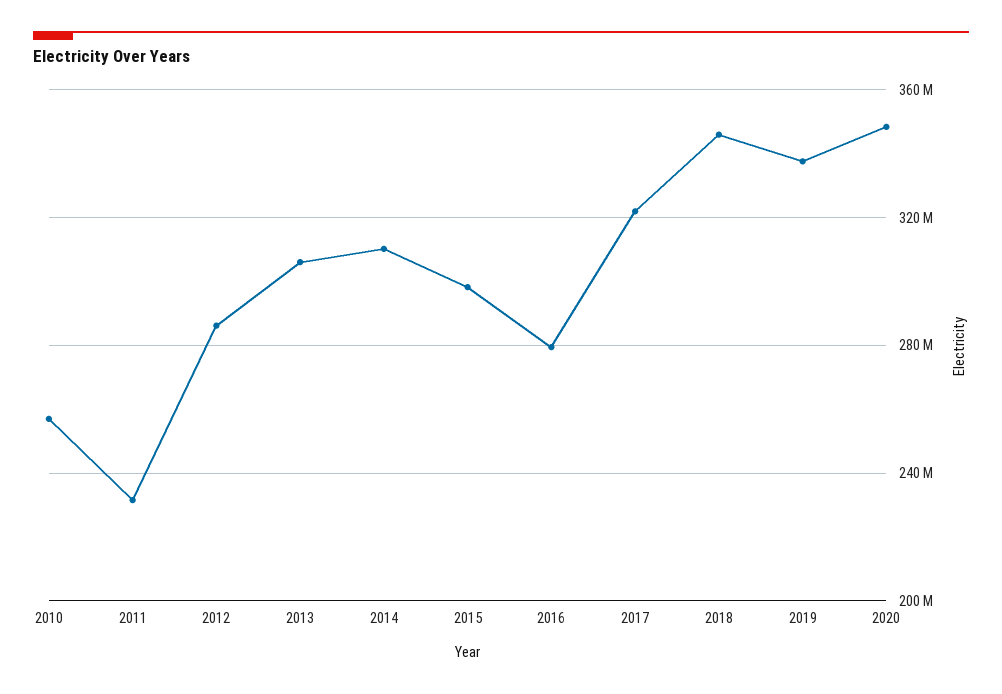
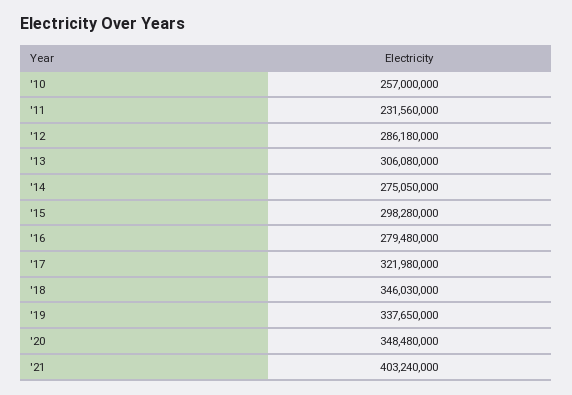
2014: 310000000 -> 275050000
'21: none -> 403240000

